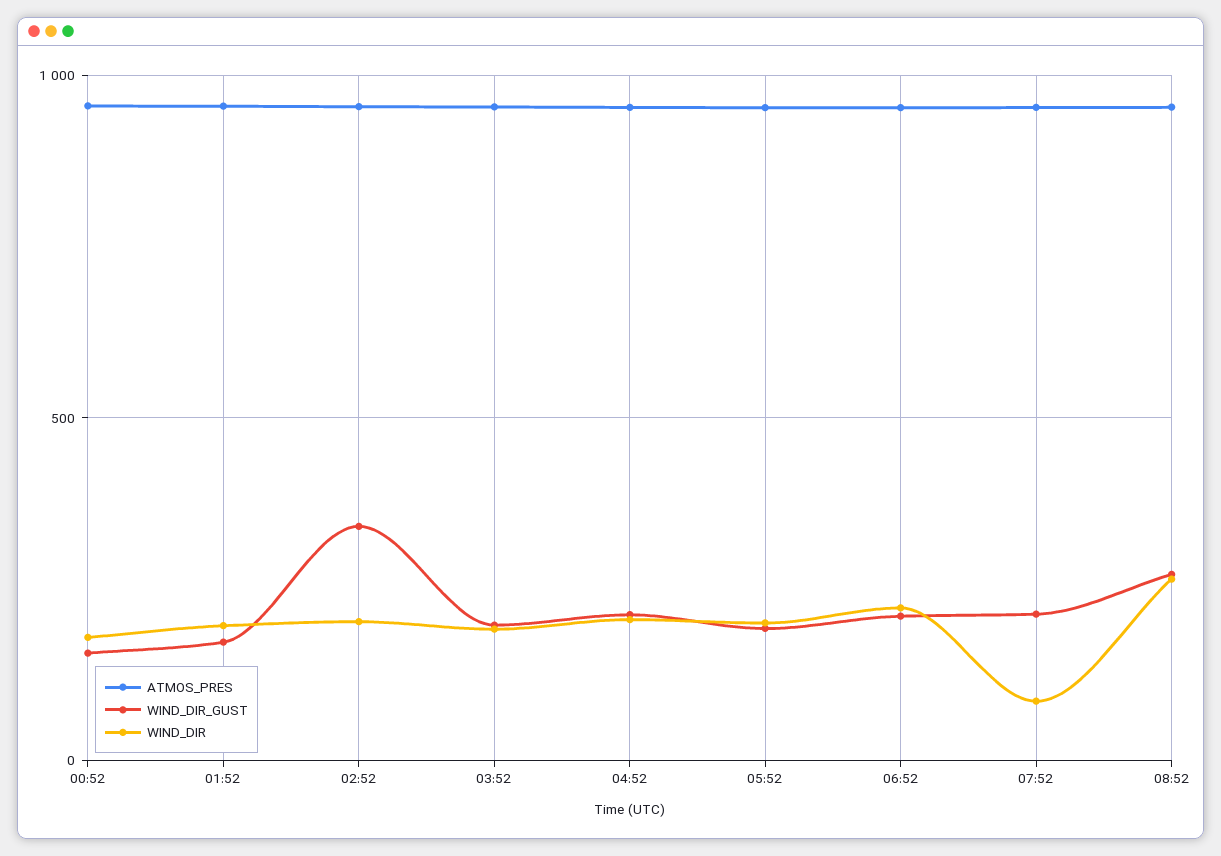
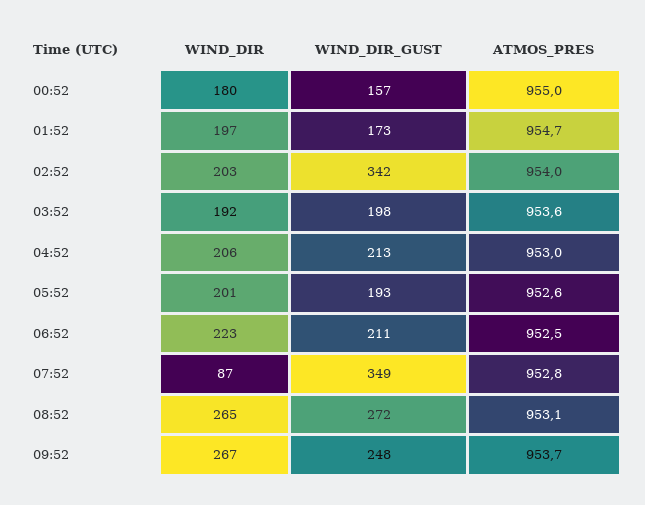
WIND_DIR_GUST, 07:52: 200 -> 349
WIND_DIR, 09:52: none -> 267
WIND_DIR_GUST, 09:52: none -> 248
ATMOS_PRES, 09:52: none -> 953.7

